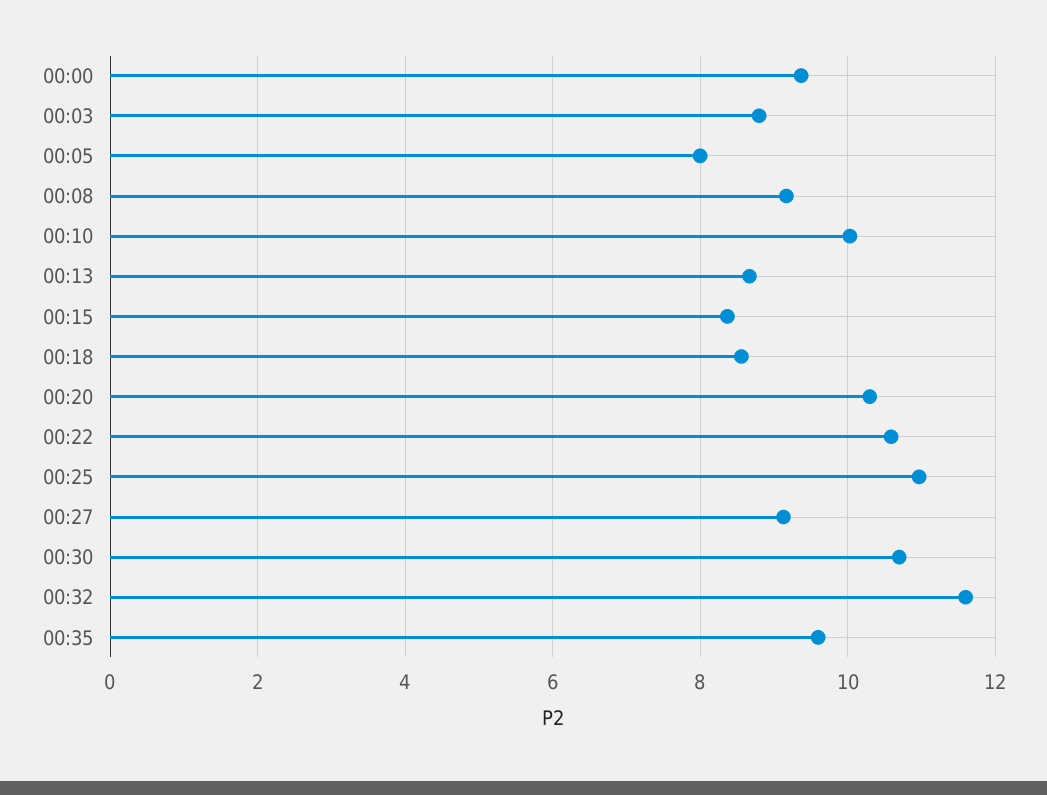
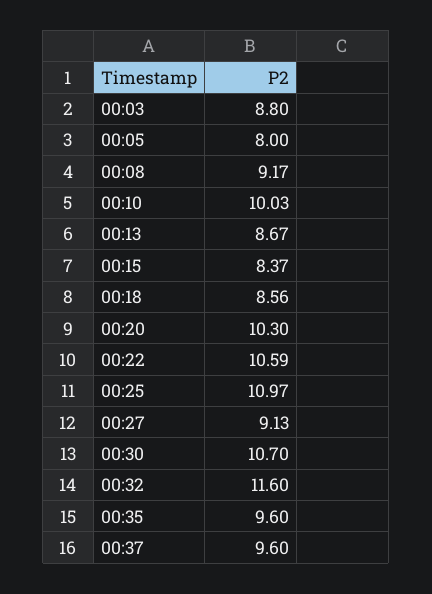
00:00: 9.4 -> none
00:37: none -> 9.6

